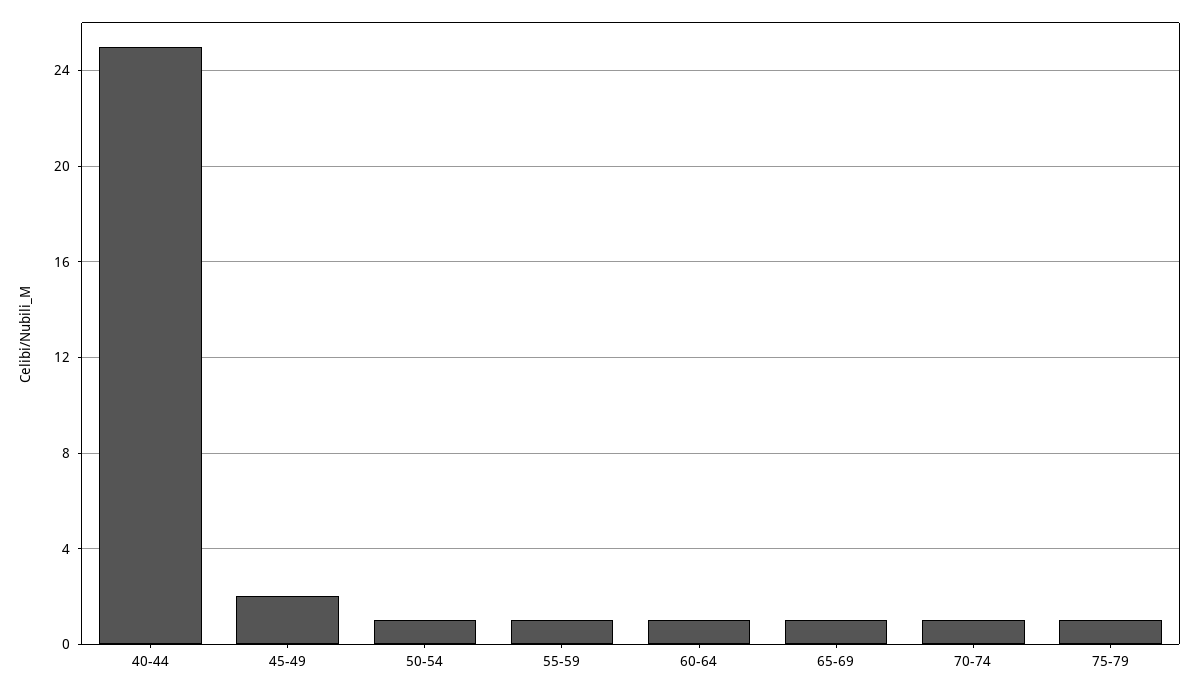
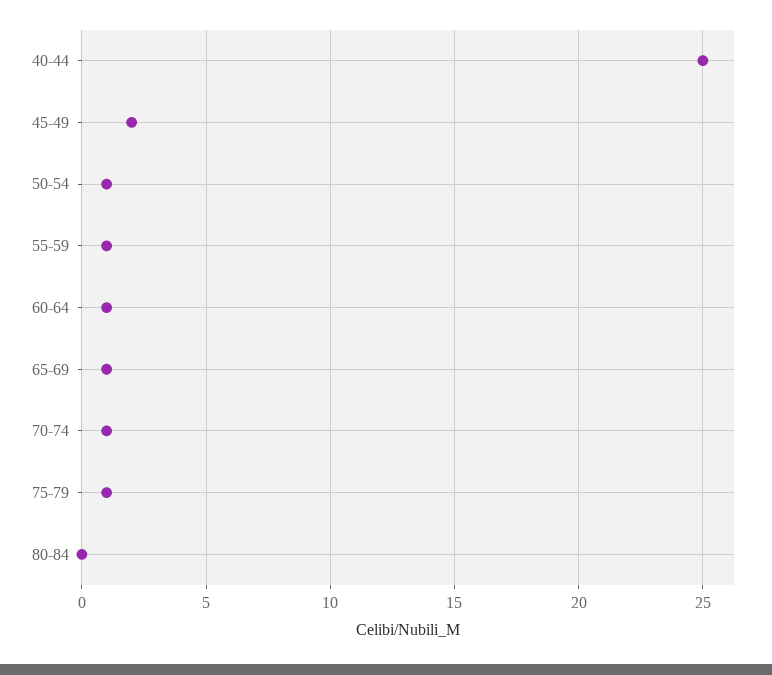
80-84: none -> 0

